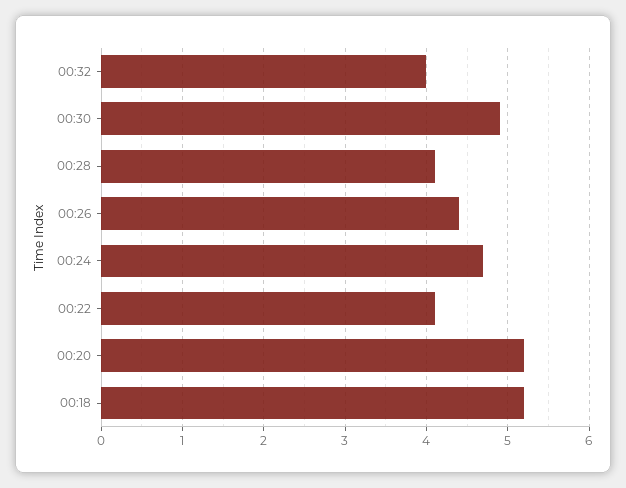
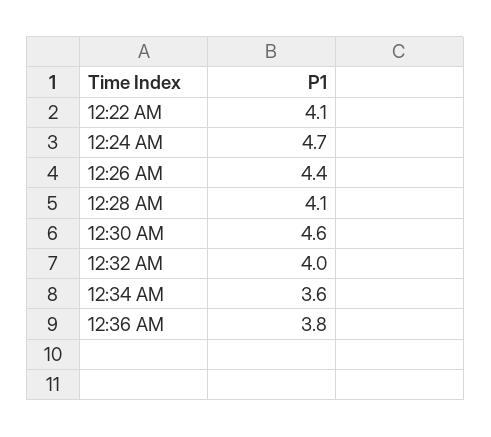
00:30: 4.9 -> 4.6
00:20: 5.2 -> none
00:18: 5.2 -> none
12:34 AM: none -> 3.6
12:36 AM: none -> 3.8

